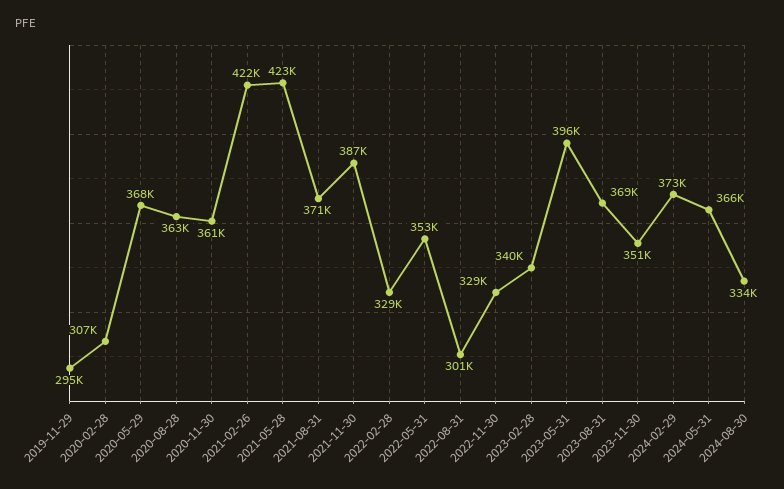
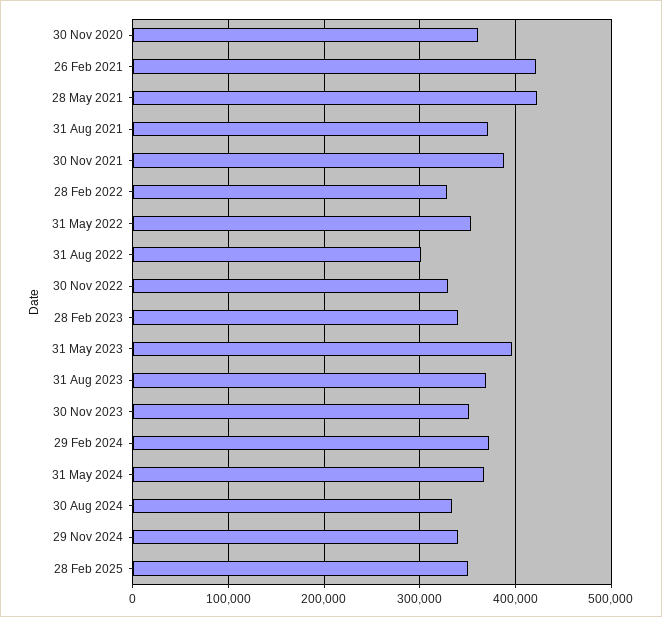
2019-11-29: 295000 -> none
2020-02-28: 307000 -> none
2020-05-29: 368000 -> none
2020-08-28: 363000 -> none
29 Nov 2024: none -> 340000
28 Feb 2025: none -> 350000

